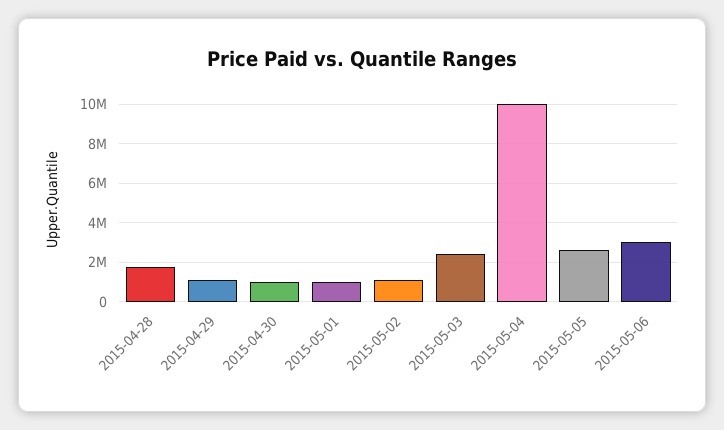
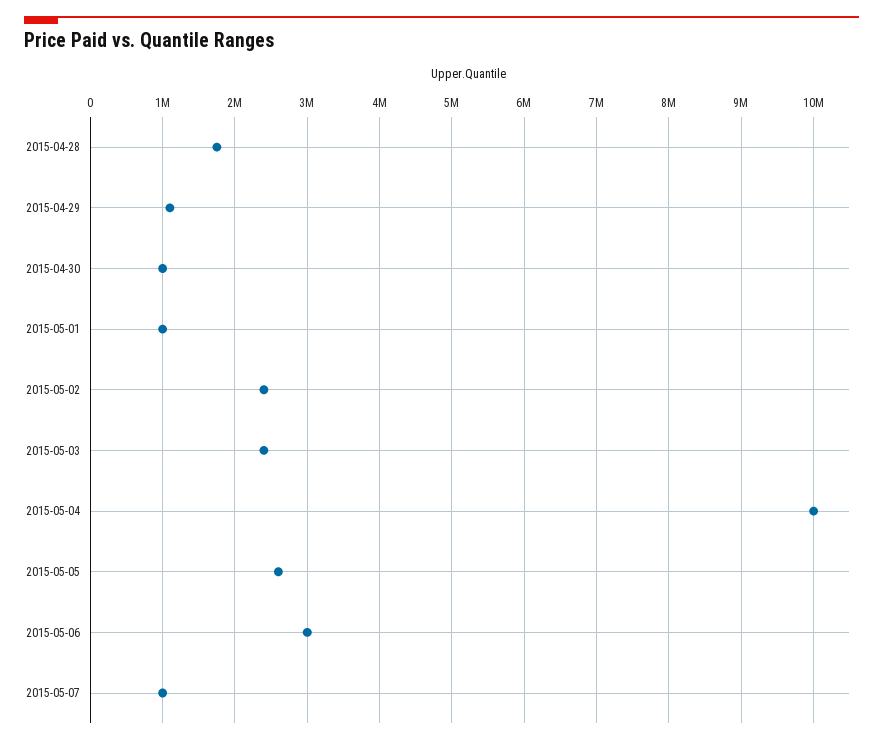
2015-05-02: 1000000 -> 2400000
2015-05-07: none -> 1000000

